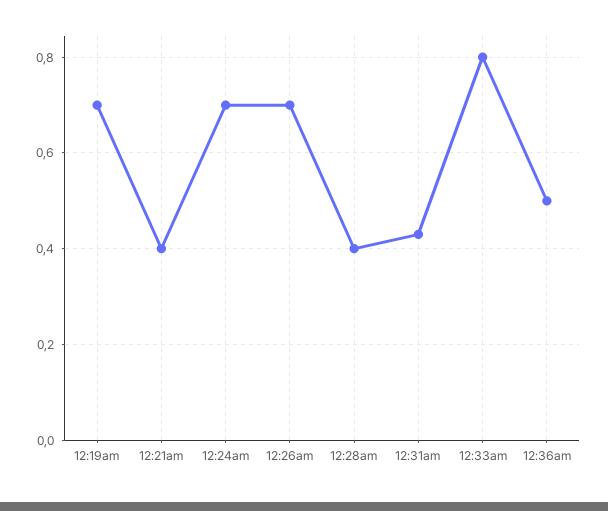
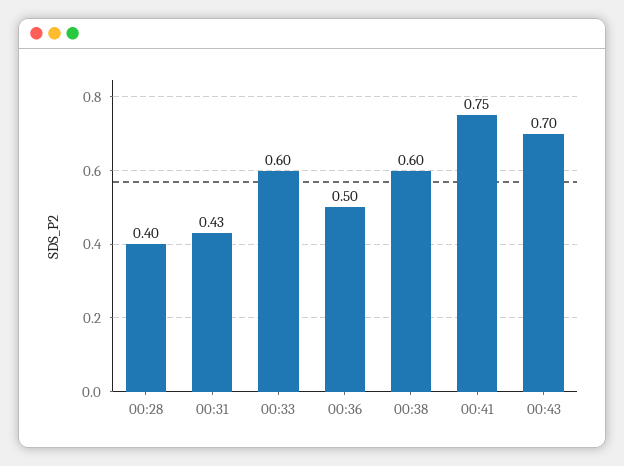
12:19am: 0.7 -> none
12:21am: 0.4 -> none
12:24am: 0.7 -> none
12:26am: 0.7 -> none
12:33am: 0.8 -> 0.6
00:38: none -> 0.6
00:41: none -> 0.75
00:43: none -> 0.7

